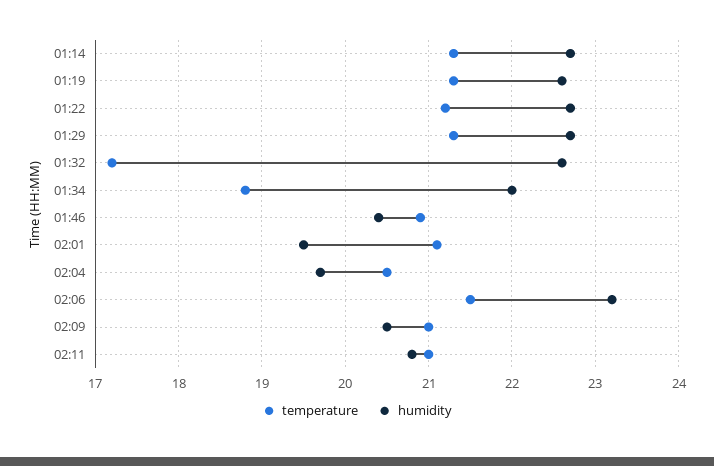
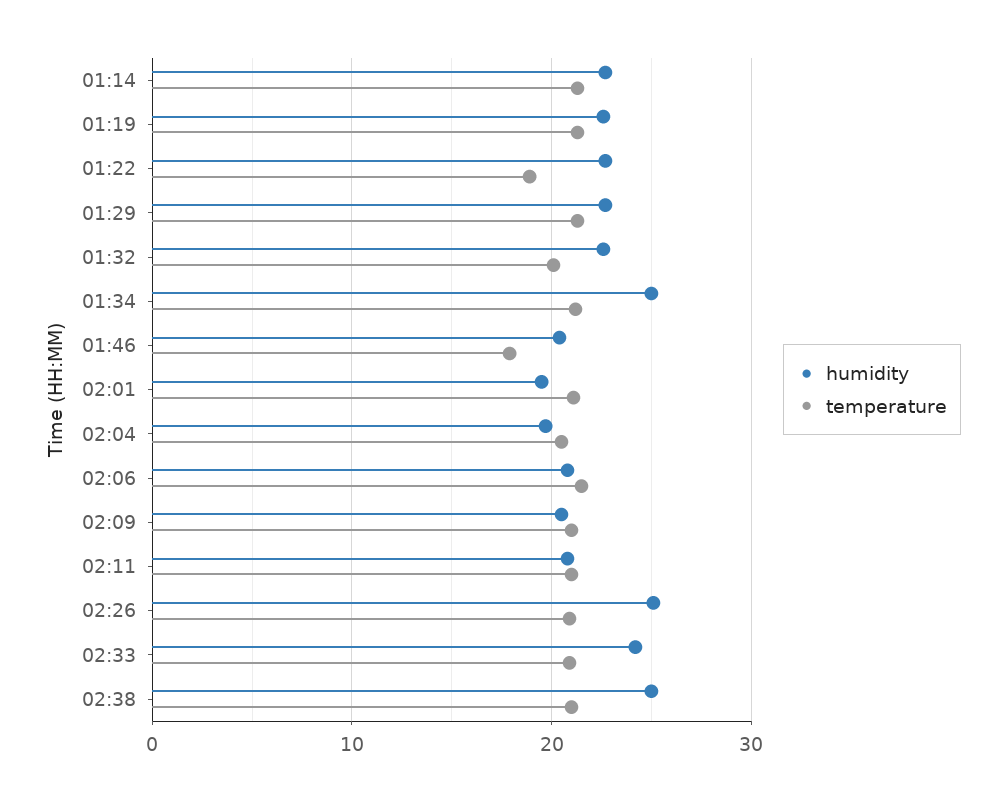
temperature, 01:22: 21.2 -> 19
temperature, 01:32: 17.2 -> 20
temperature, 01:34: 18.8 -> 21
humidity, 01:34: 22 -> 25
temperature, 01:46: 20.9 -> 18
humidity, 02:06: 23.2 -> 21
humidity, 02:26: none -> 25
temperature, 02:26: none -> 21
humidity, 02:33: none -> 24
temperature, 02:33: none -> 21
humidity, 02:38: none -> 25
temperature, 02:38: none -> 21

